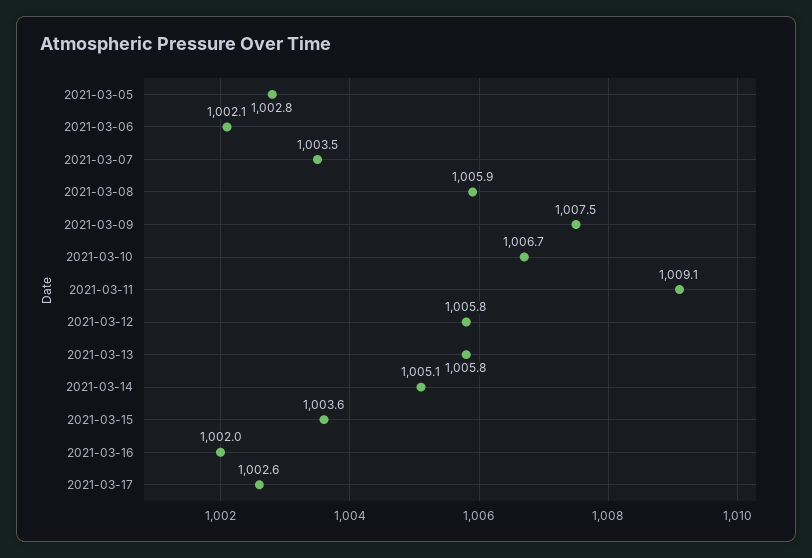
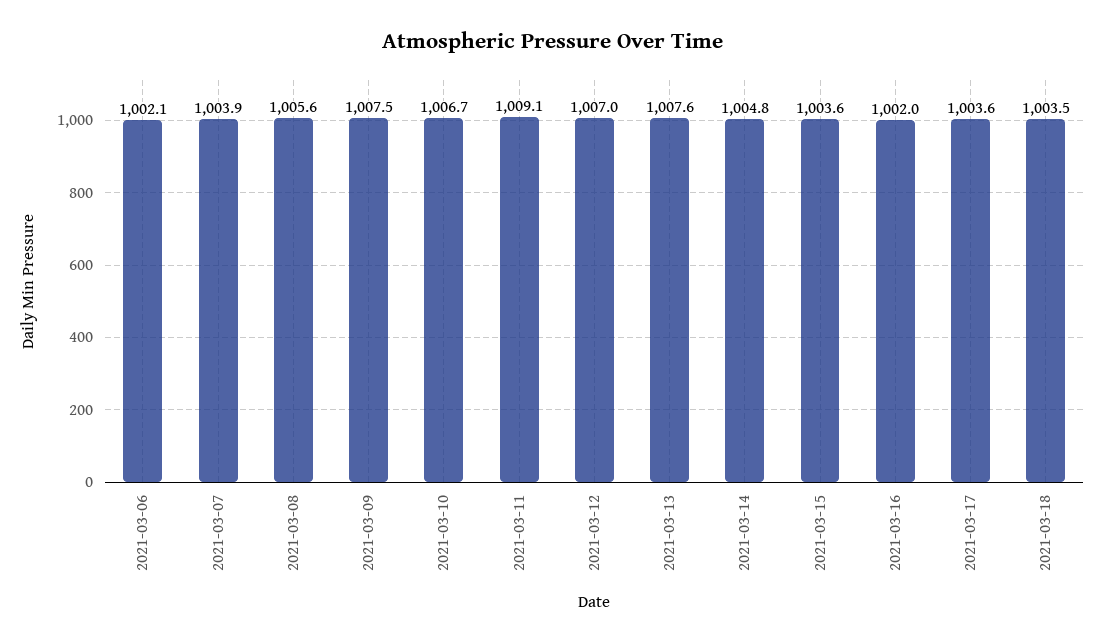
2021-03-05: 1002.8 -> none
2021-03-07: 1003.5 -> 1003.9
2021-03-08: 1005.9 -> 1005.6
2021-03-12: 1005.8 -> 1007
2021-03-13: 1005.8 -> 1007.6
2021-03-14: 1005.1 -> 1004.8
2021-03-17: 1002.6 -> 1003.6
2021-03-18: none -> 1003.5

